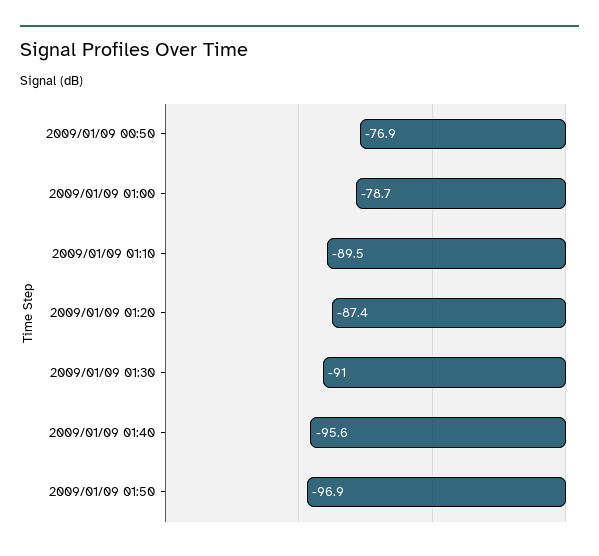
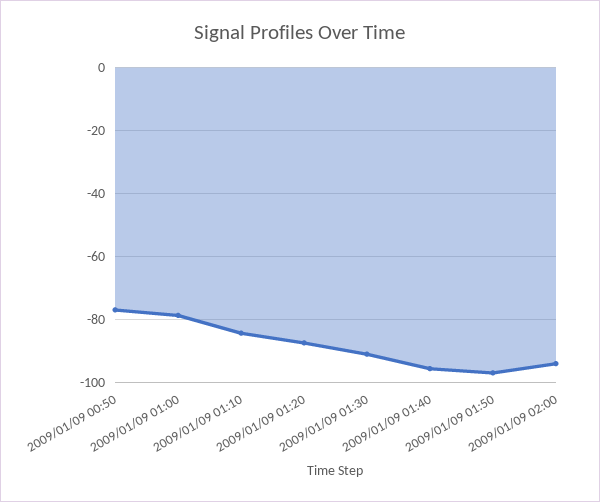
2009/01/09 01:10: -89.5 -> -84
2009/01/09 02:00: none -> -94

